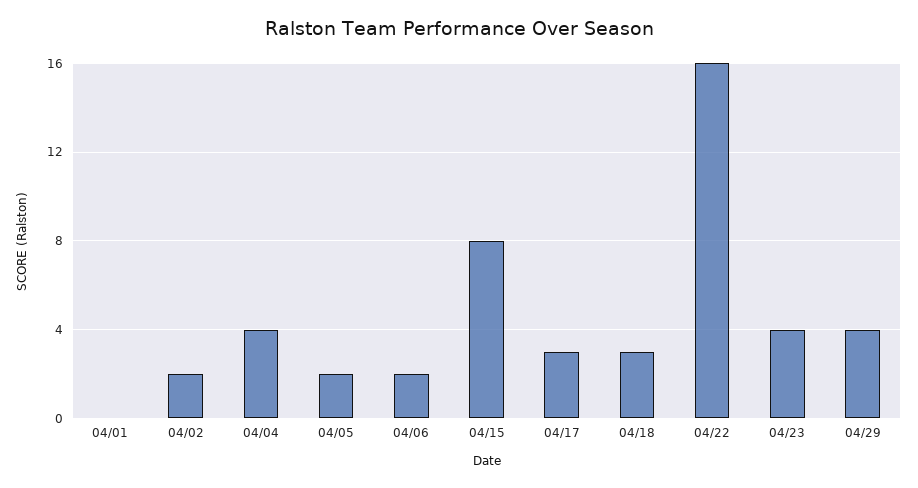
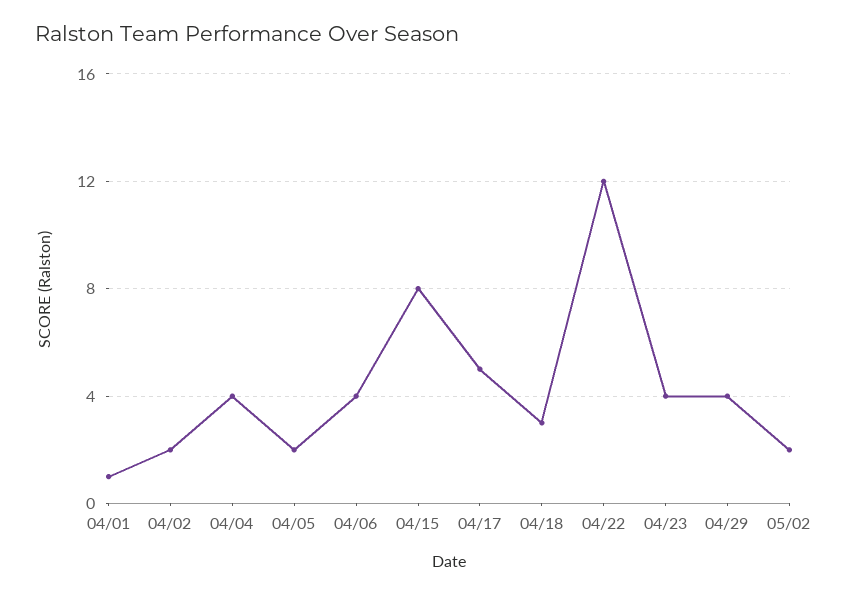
04/01: 0 -> 1
04/06: 2 -> 4
04/17: 3 -> 5
04/22: 16 -> 12
05/02: none -> 2

